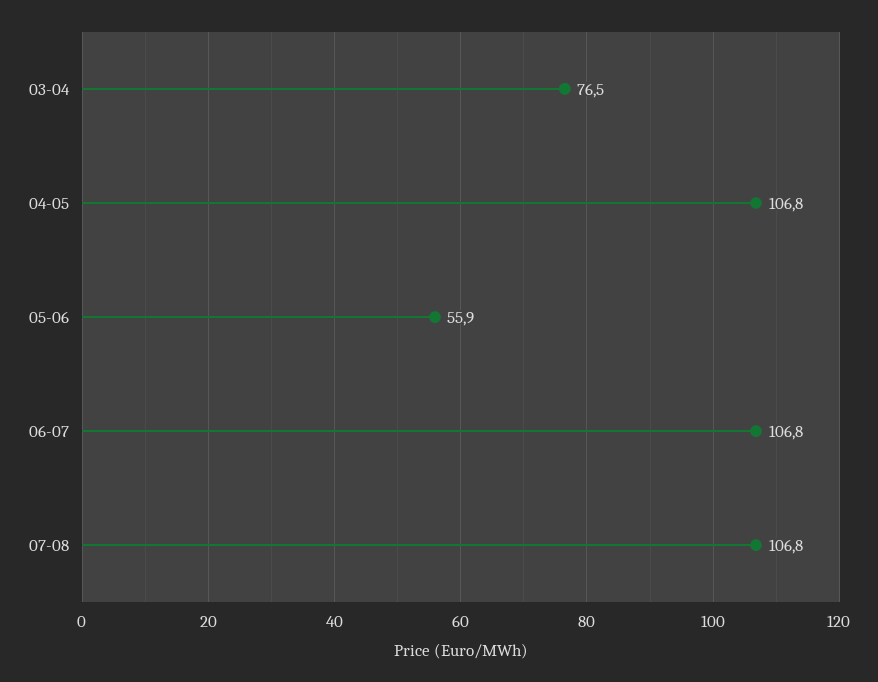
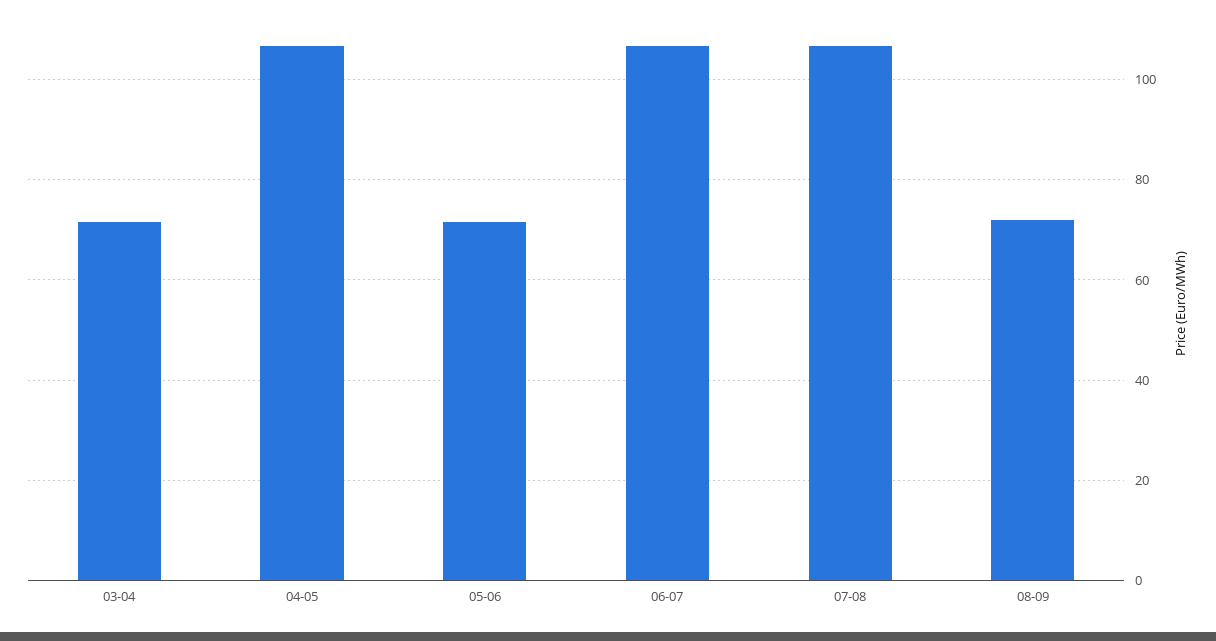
03-04: 76.5 -> 72
05-06: 55.9 -> 72
08-09: none -> 72

